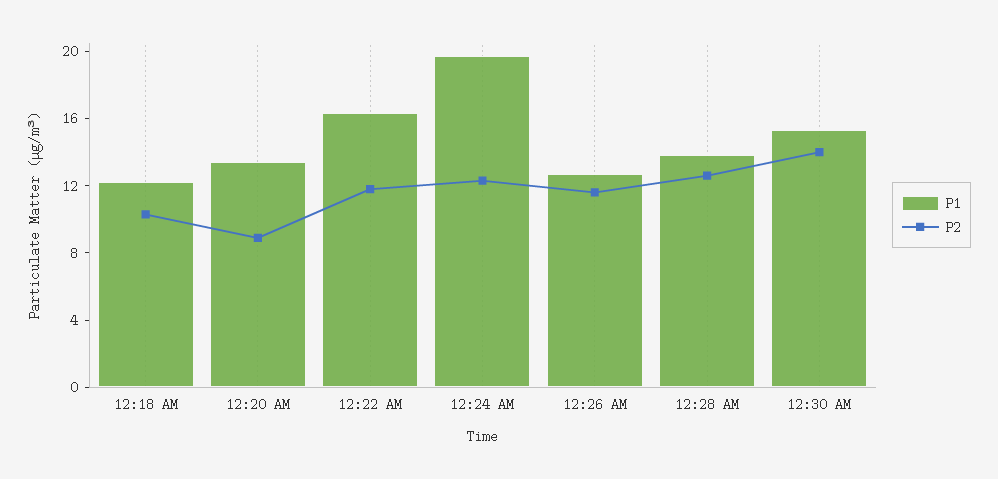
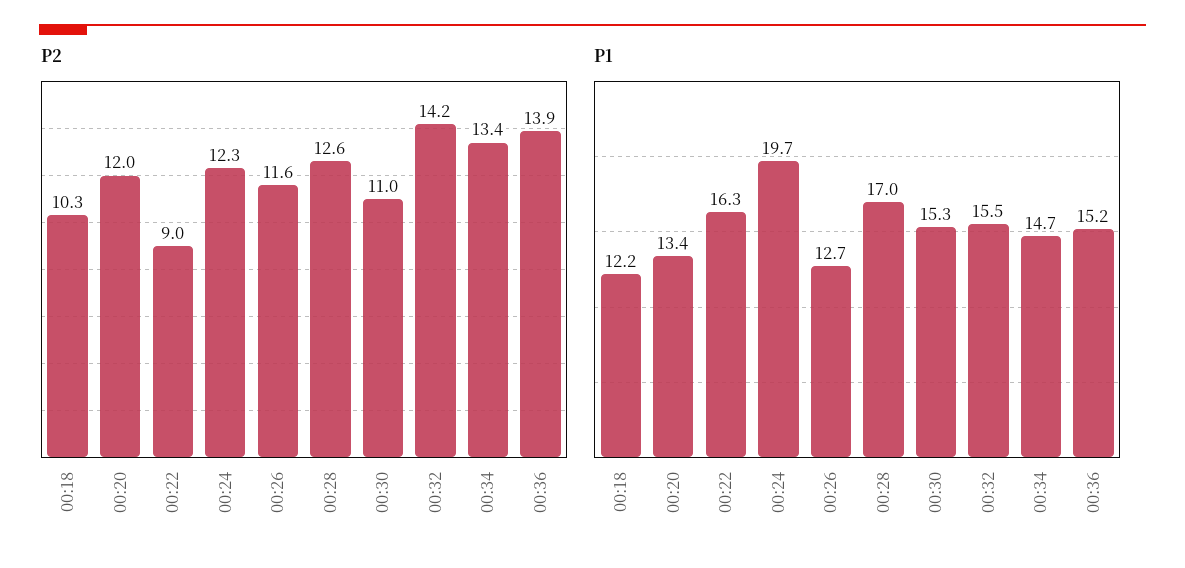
P2, 12:20 AM: 9 -> 12
P2, 12:22 AM: 12 -> 9
P1, 12:28 AM: 14 -> 17
P2, 12:30 AM: 14 -> 11
P2, 00:32: none -> 14.2
P2, 00:34: none -> 13.4
P2, 00:36: none -> 13.9
P1, 00:32: none -> 15.5
P1, 00:34: none -> 14.7
P1, 00:36: none -> 15.2

